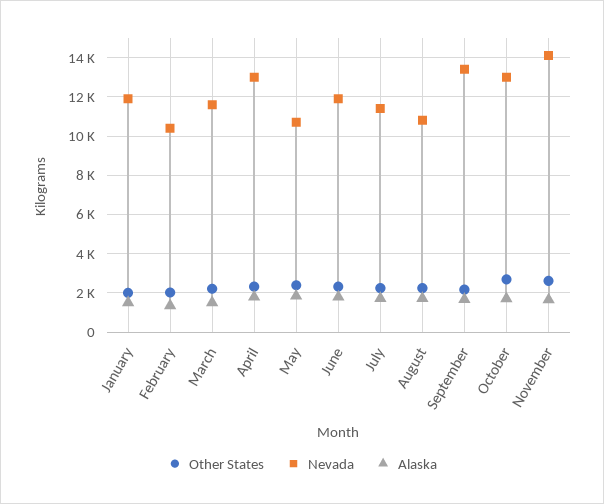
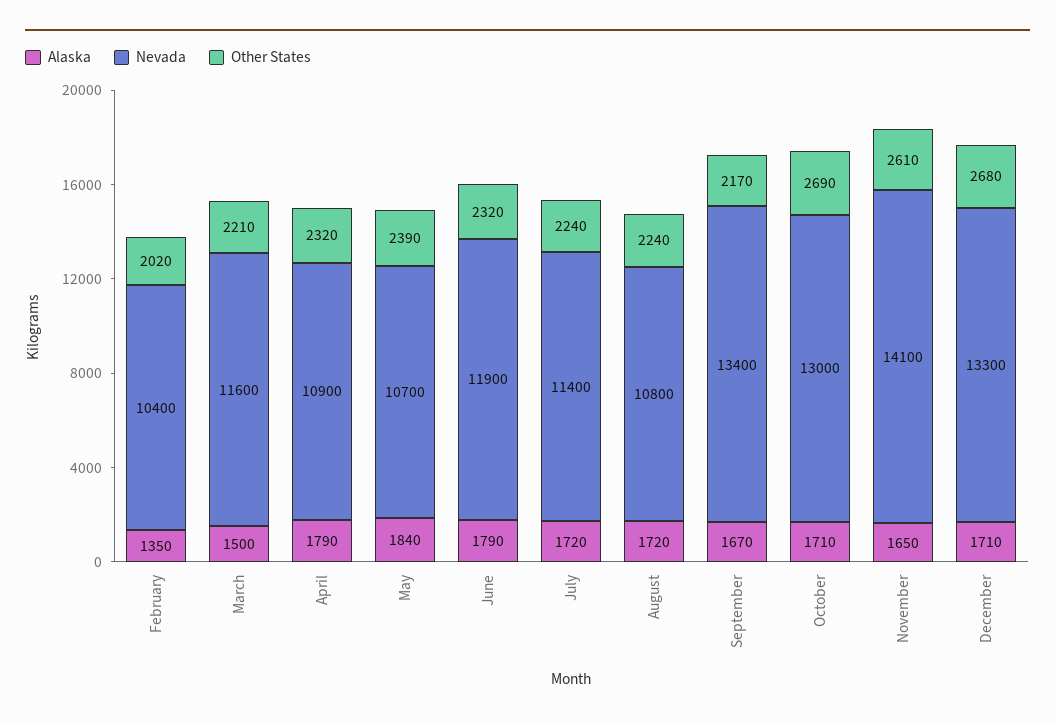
Other States, January: 2000 -> none
Nevada, January: 12000 -> none
Alaska, January: 1500 -> none
Nevada, April: 13000 -> 10900
Alaska, December: none -> 1710
Nevada, December: none -> 13300
Other States, December: none -> 2680

